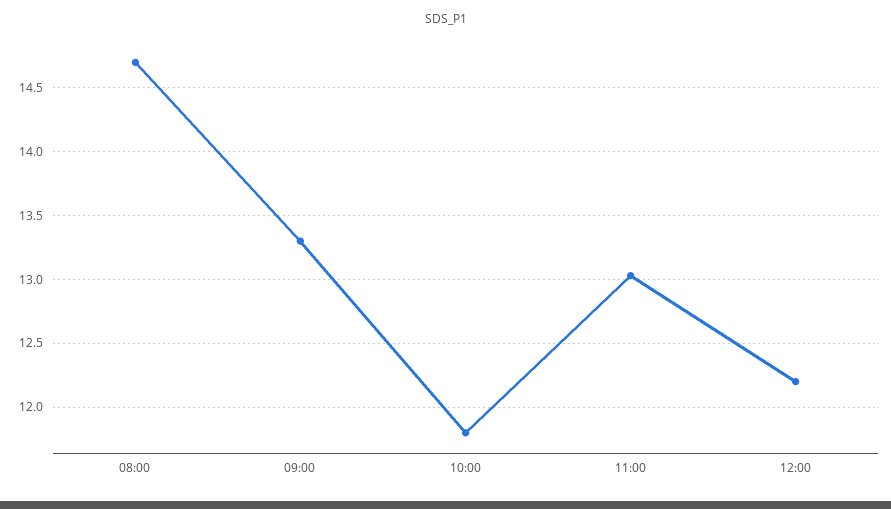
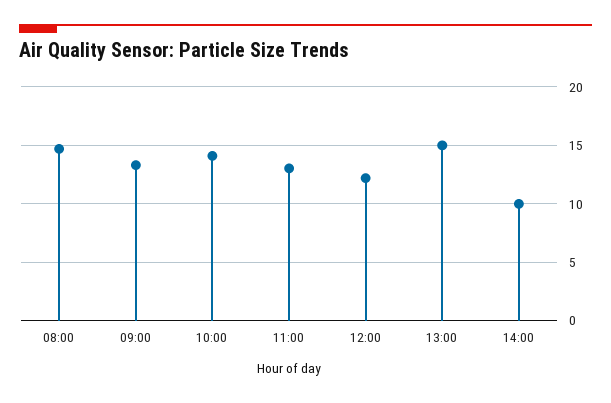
10:00: 11.8 -> 14
13:00: none -> 15
14:00: none -> 10

